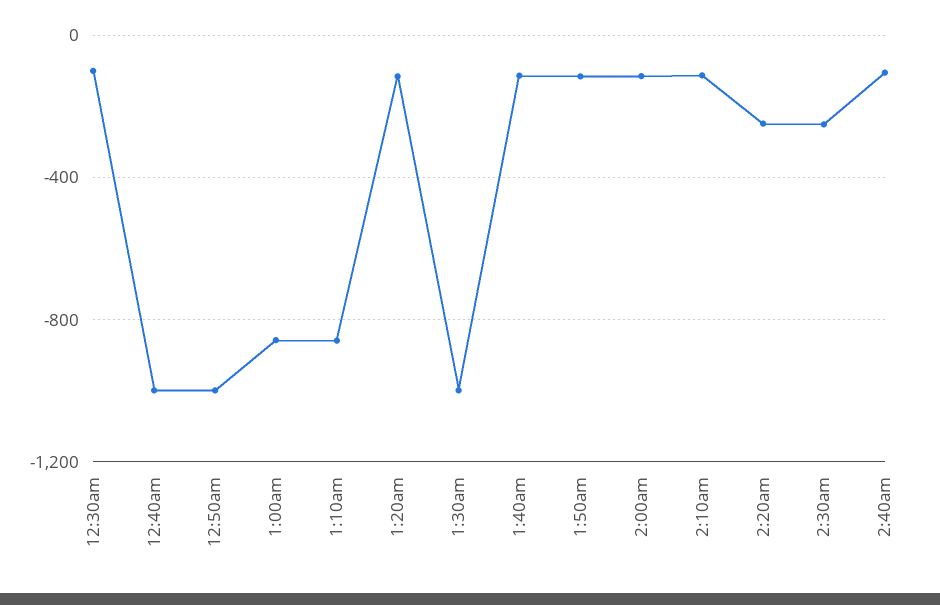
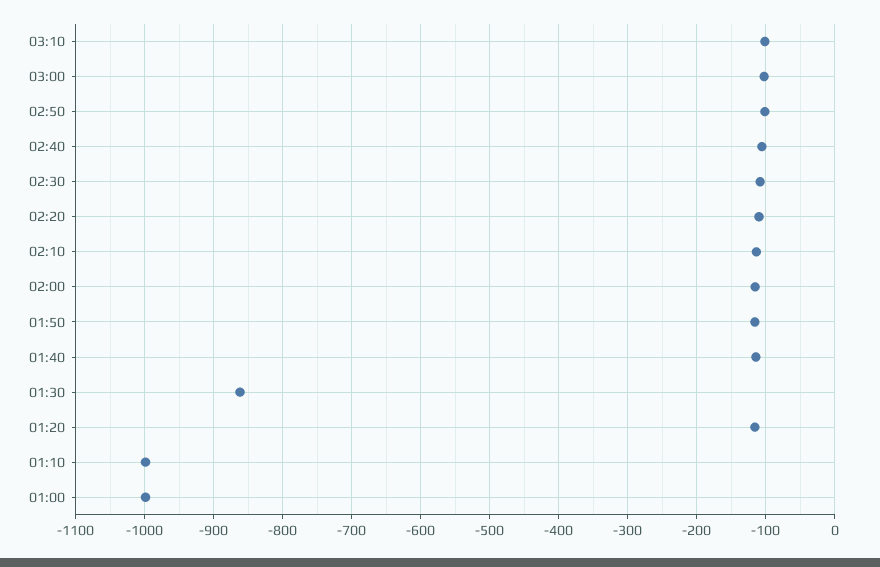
12:30am: -100 -> none
12:40am: -1000 -> none
12:50am: -1000 -> none
1:00am: -850 -> -1000
1:10am: -850 -> -1000
1:30am: -1000 -> -860
2:20am: -250 -> -110
2:30am: -250 -> -110
03:10: none -> -100
03:00: none -> -100
02:50: none -> -100

